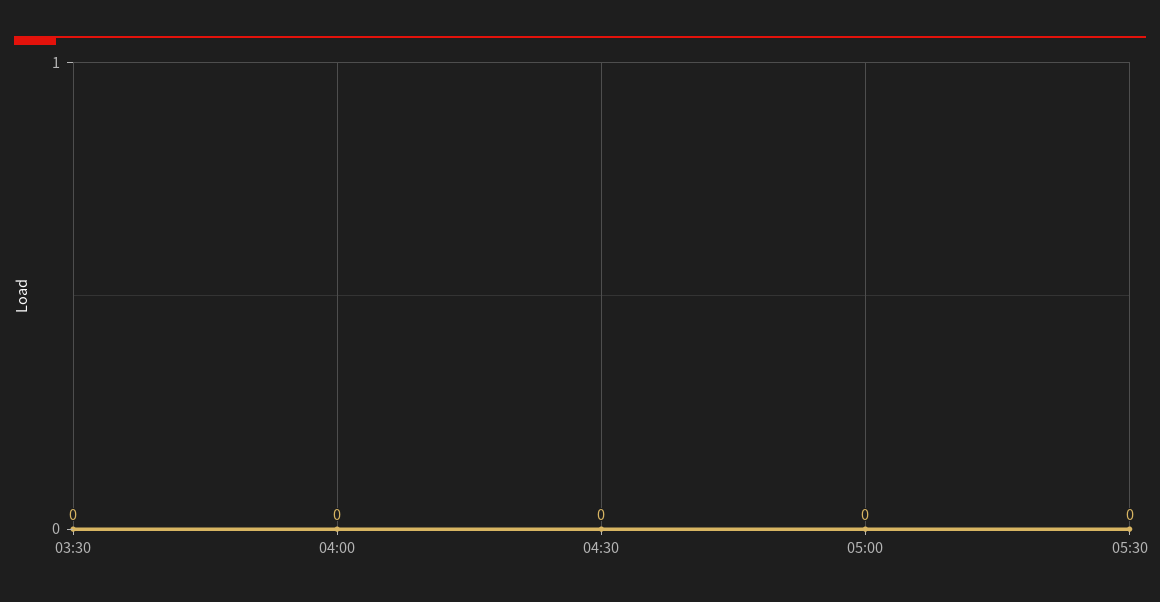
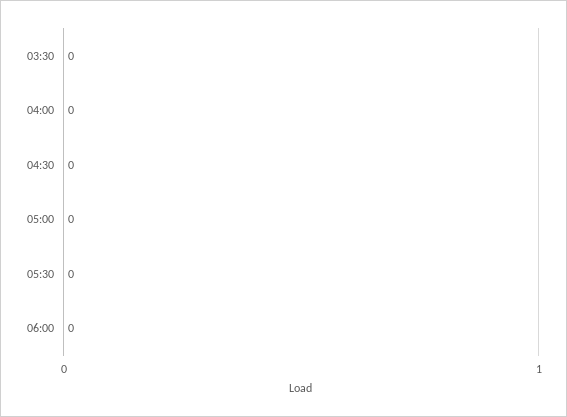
06:00: none -> 0

